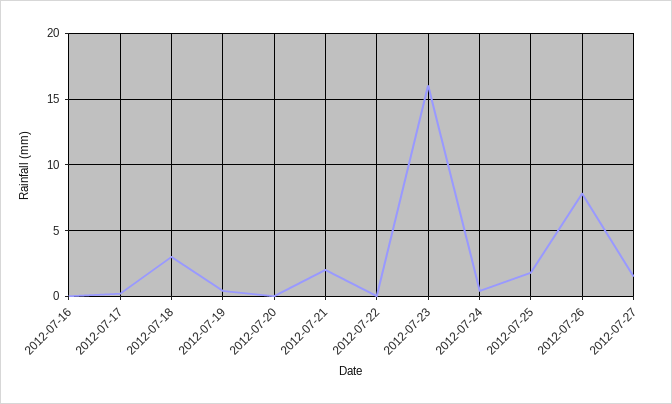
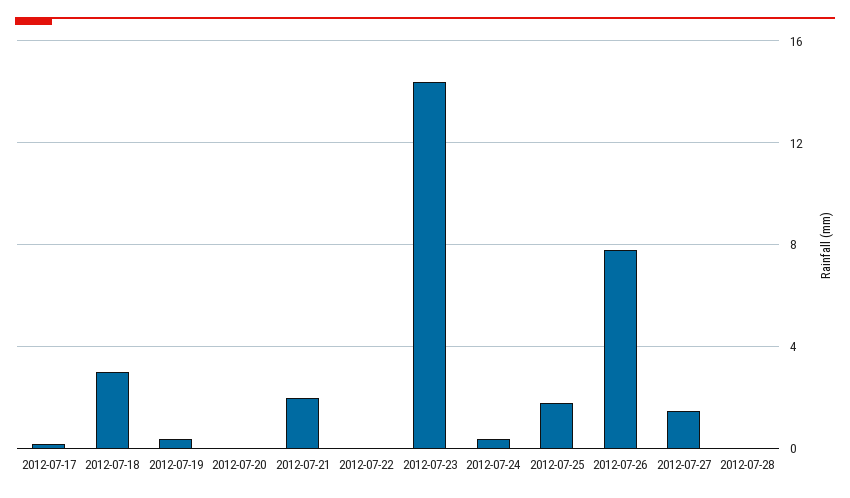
2012-07-16: 0 -> none
2012-07-23: 16 -> 14.5
2012-07-28: none -> 0

